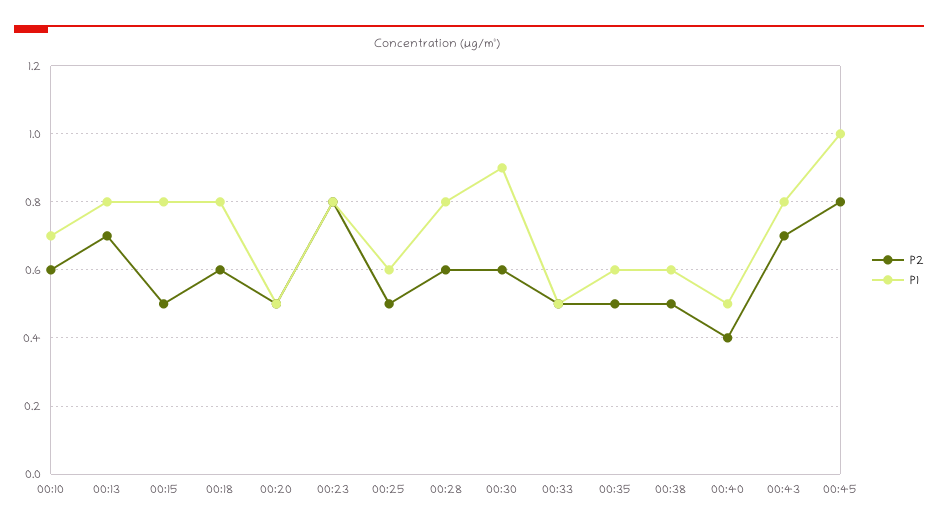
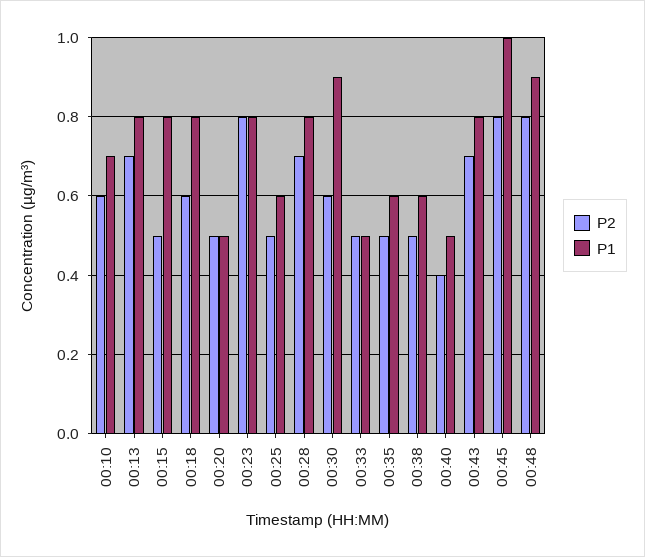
P2, 00:28: 0.6 -> 0.7
P2, 00:48: none -> 0.8
P1, 00:48: none -> 0.9

